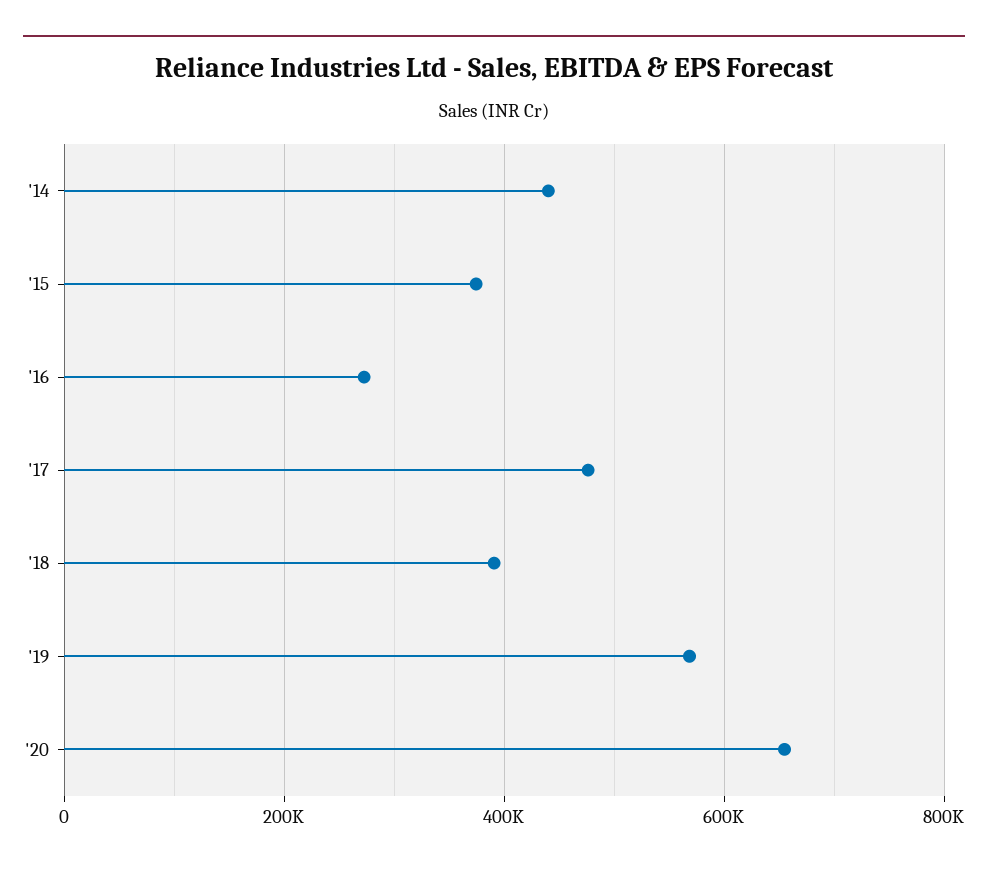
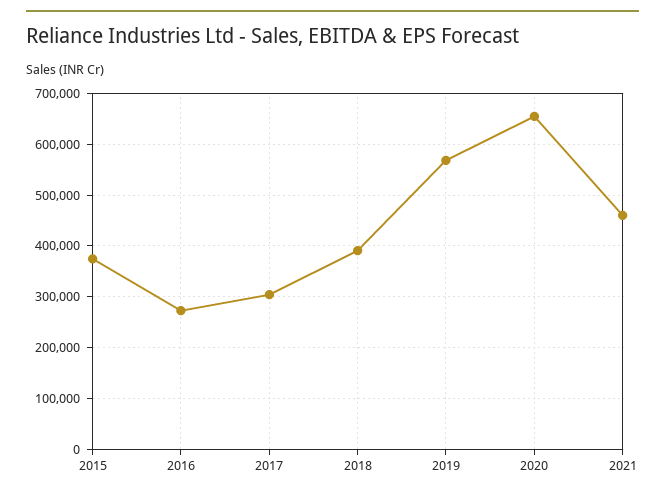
'14: 440000 -> none
'17: 480000 -> 300000
2021: none -> 460000

